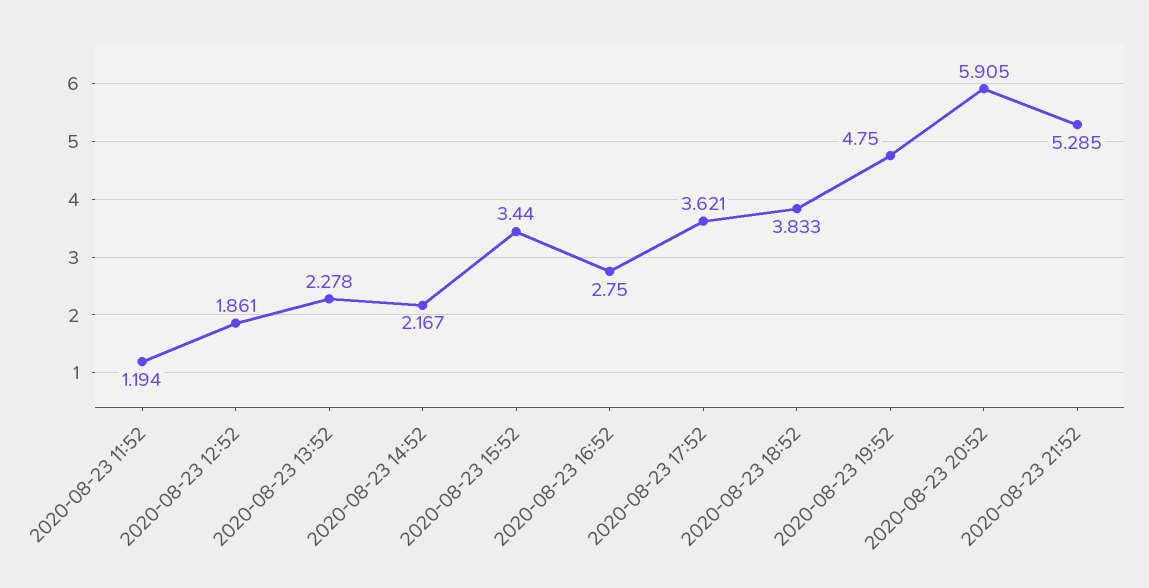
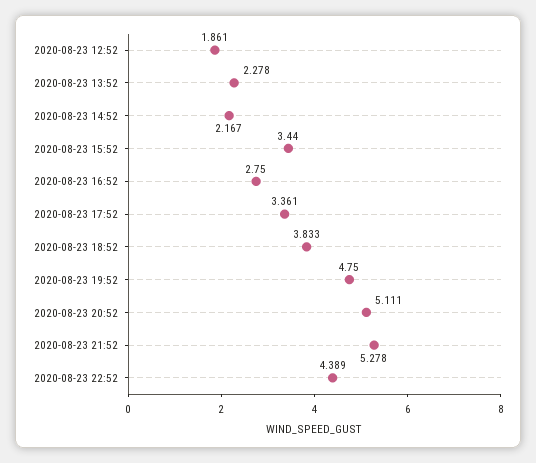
2020-08-23 11:52: 1.194 -> none
2020-08-23 17:52: 3.621 -> 3.361
2020-08-23 20:52: 5.905 -> 5.111
2020-08-23 21:52: 5.285 -> 5.278
2020-08-23 22:52: none -> 4.389

